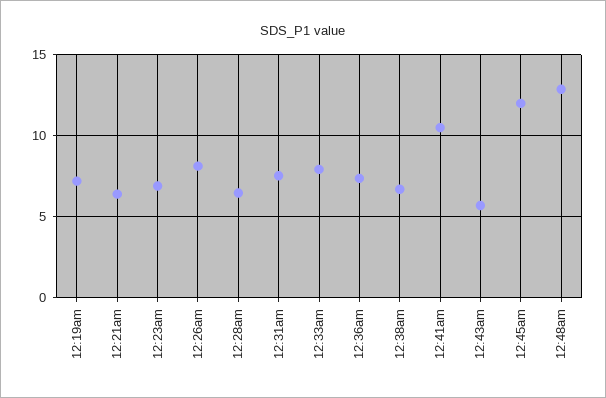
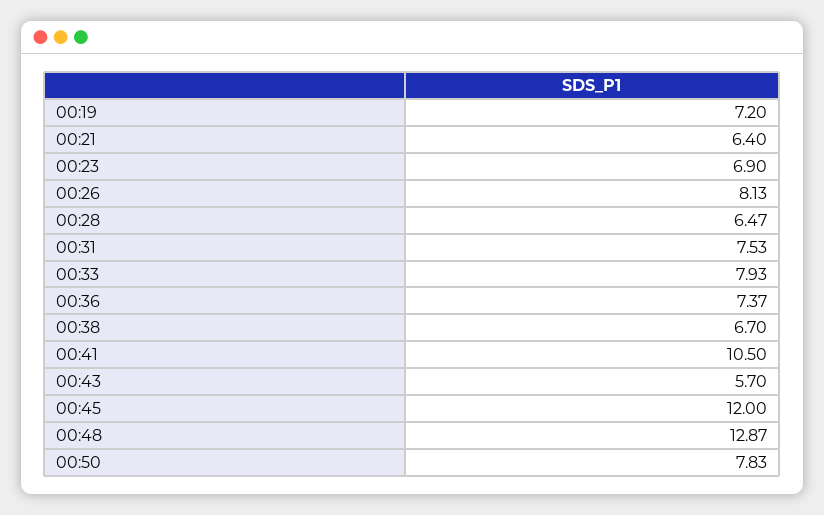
00:50: none -> 7.83

